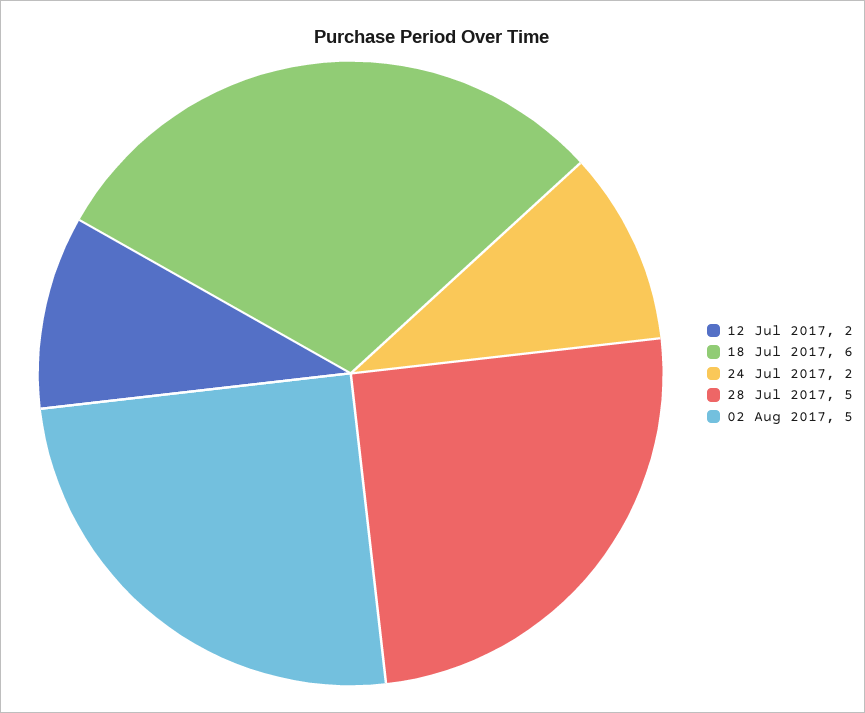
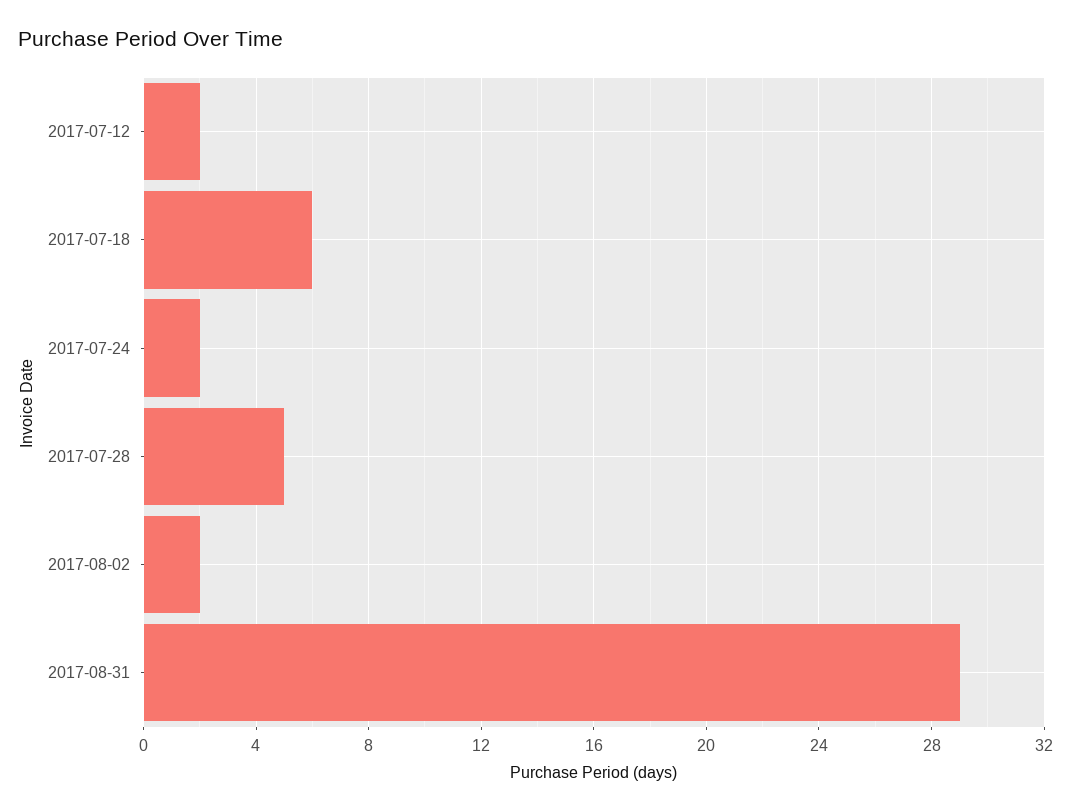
02 Aug 2017: 5 -> 2
2017-08-31: none -> 29

